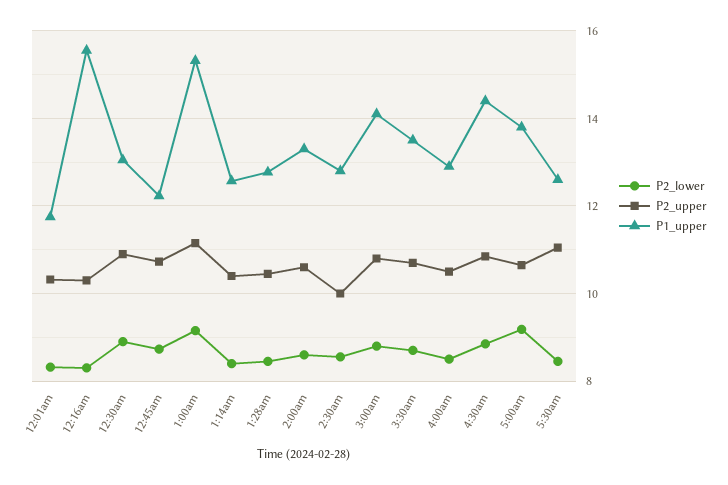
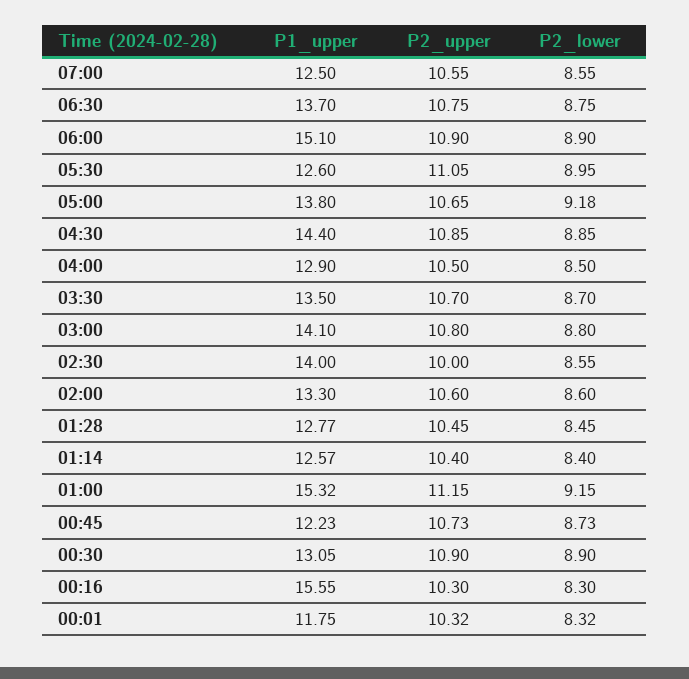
P1_upper, 2:30am: 12.8 -> 14
P2_lower, 5:30am: 8.4 -> 8.95
P1_upper, 07:00: none -> 12.5
P2_upper, 07:00: none -> 10.55
P2_lower, 07:00: none -> 8.55
P1_upper, 06:30: none -> 13.7
P2_upper, 06:30: none -> 10.75
P2_lower, 06:30: none -> 8.75
P1_upper, 06:00: none -> 15.1
P2_upper, 06:00: none -> 10.9
P2_lower, 06:00: none -> 8.9

